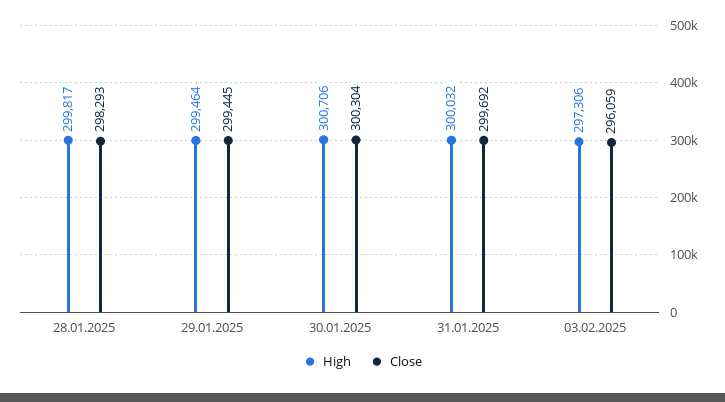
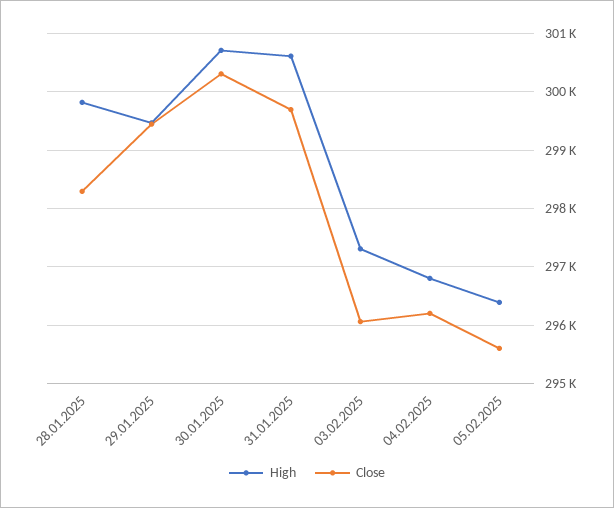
High, 31.01.2025: 300032 -> 300600
High, 04.02.2025: none -> 296800
Close, 04.02.2025: none -> 296200
High, 05.02.2025: none -> 296400
Close, 05.02.2025: none -> 295600

